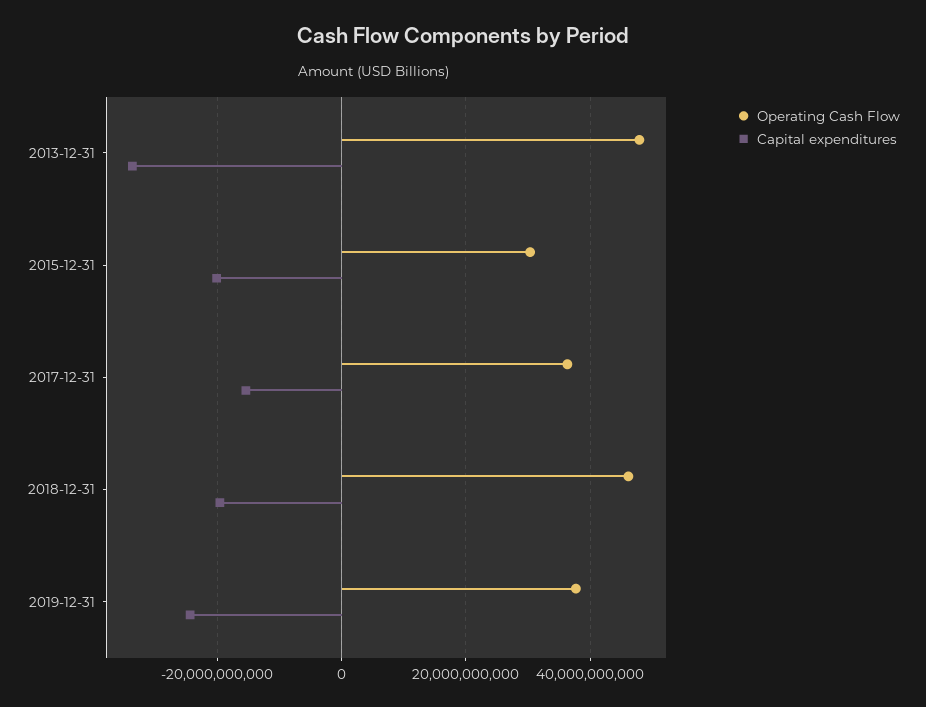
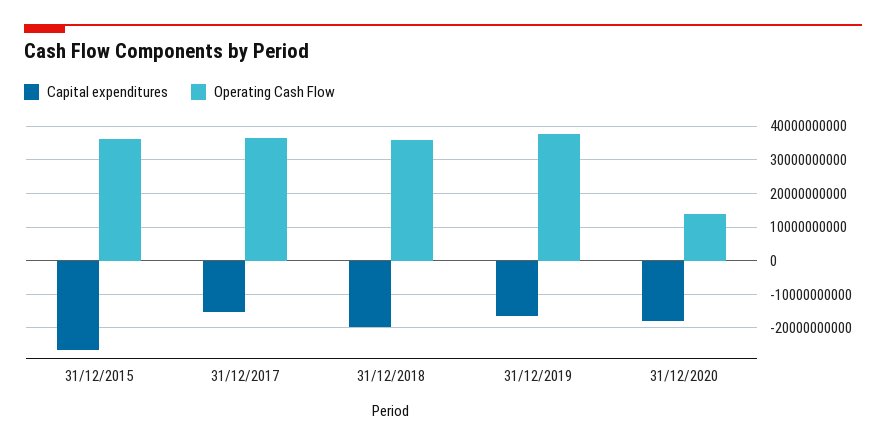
Operating Cash Flow, 2013-12-31: 48000000000 -> none
Capital expenditures, 2013-12-31: -34000000000 -> none
Operating Cash Flow, 2015-12-31: 30000000000 -> 36000000000
Capital expenditures, 2015-12-31: -20000000000 -> -26000000000
Operating Cash Flow, 2018-12-31: 46000000000 -> 36000000000
Capital expenditures, 2019-12-31: -24000000000 -> -16000000000
Capital expenditures, 31/12/2020: none -> -18000000000
Operating Cash Flow, 31/12/2020: none -> 14000000000

